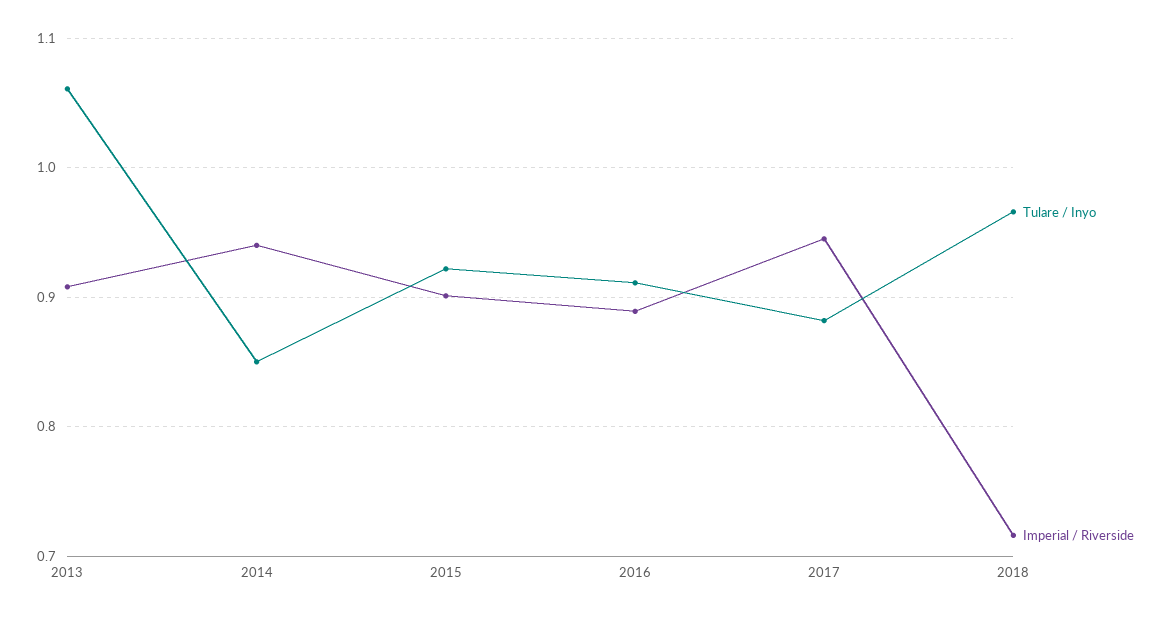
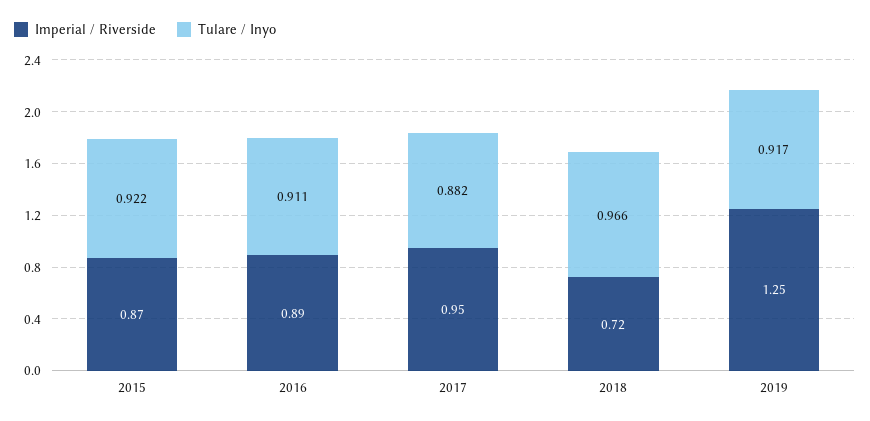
Tulare / Inyo, 2013: 1.06 -> none
Imperial / Riverside, 2013: 0.91 -> none
Tulare / Inyo, 2014: 0.85 -> none
Imperial / Riverside, 2014: 0.94 -> none
Imperial / Riverside, 2015: 0.9 -> 0.87
Imperial / Riverside, 2019: none -> 1.25
Tulare / Inyo, 2019: none -> 0.917

